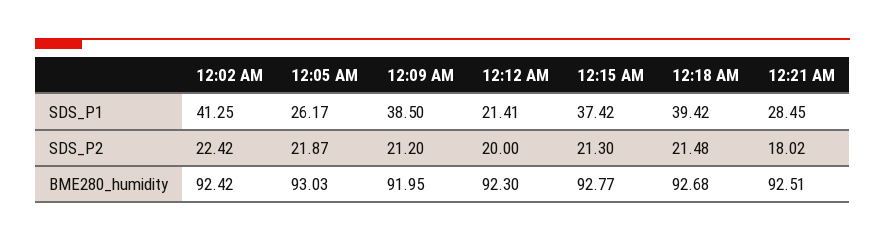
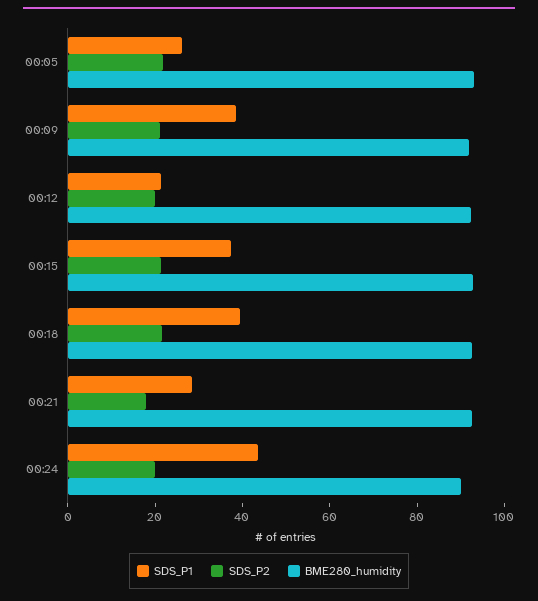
SDS_P1, 12:02 AM: 41.25 -> none
SDS_P2, 12:02 AM: 22.42 -> none
BME280_humidity, 12:02 AM: 92.42 -> none
SDS_P1, 00:24: none -> 45
SDS_P2, 00:24: none -> 20
BME280_humidity, 00:24: none -> 90

